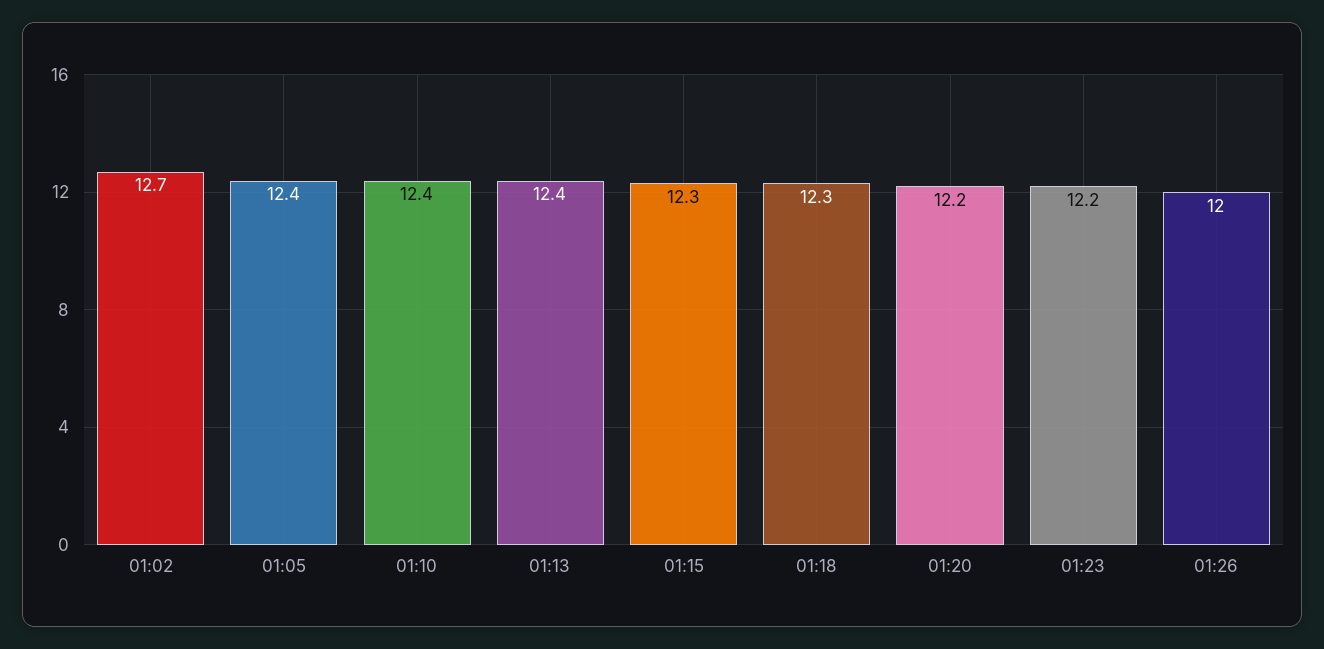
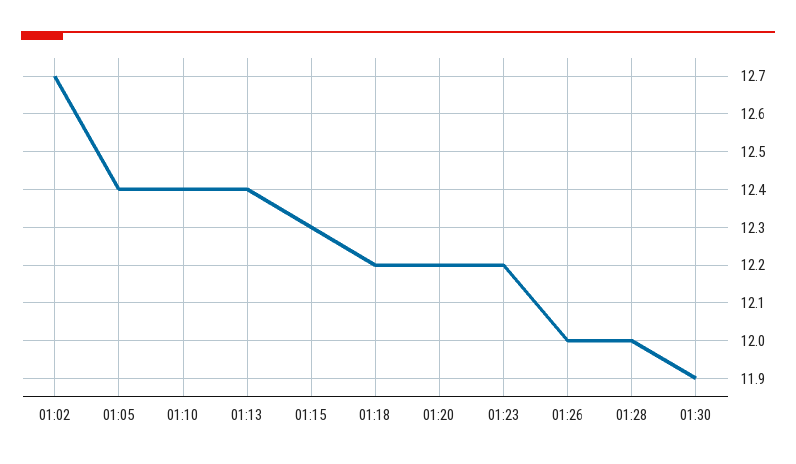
01:18: 12.3 -> 12.2
01:28: none -> 12
01:30: none -> 11.9

